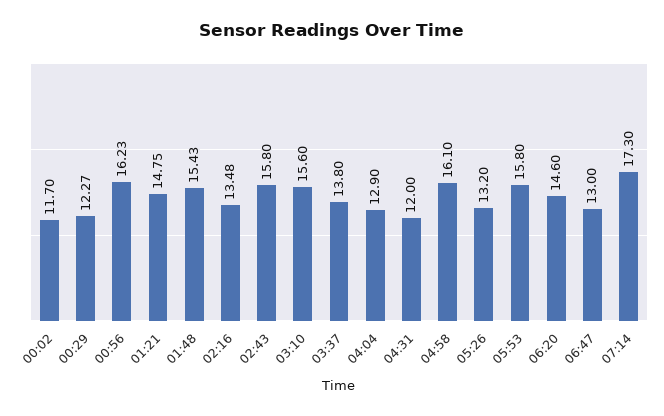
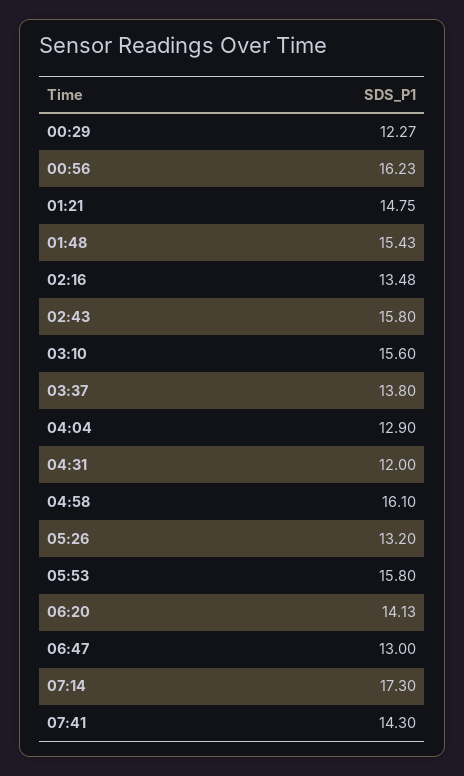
00:02: 11.7 -> none
06:20: 14.6 -> 14.13
07:41: none -> 14.3

